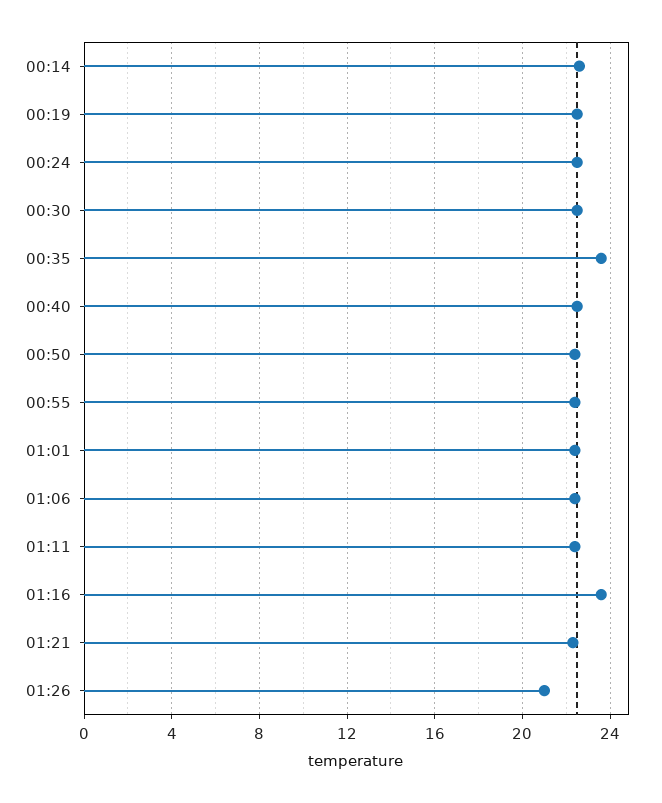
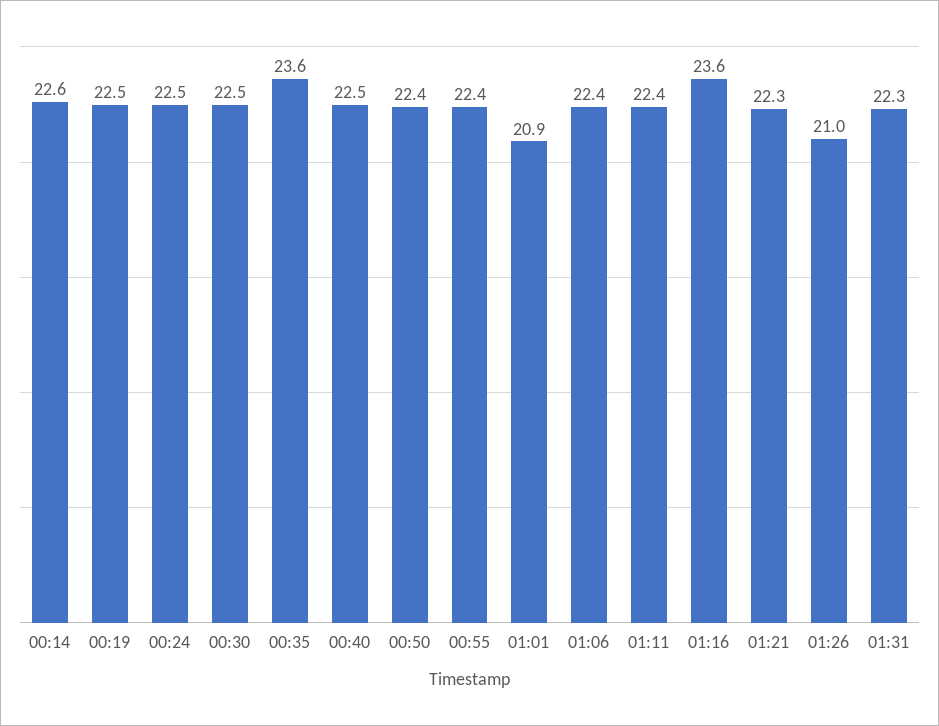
01:01: 22.5 -> 20.9
01:31: none -> 22.3

